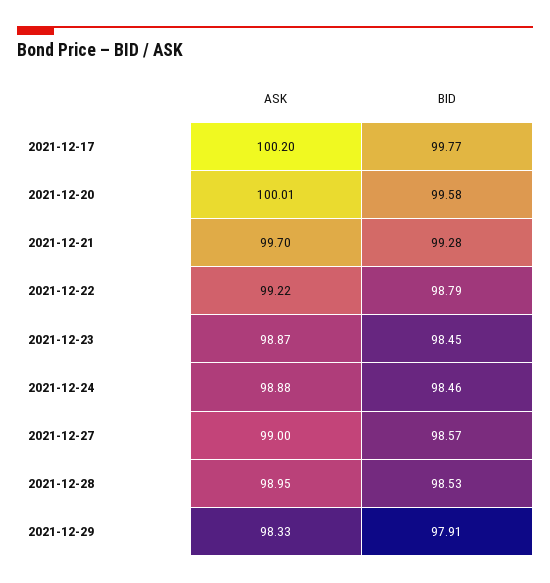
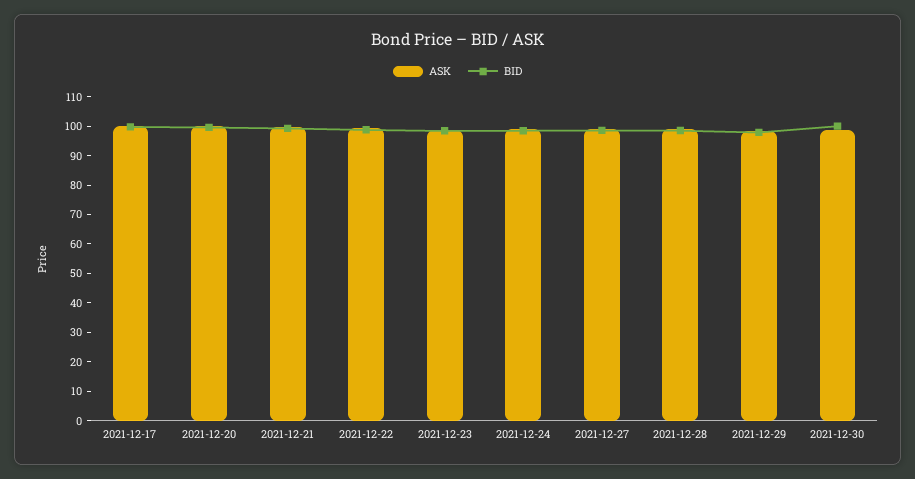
ASK, 2021-12-30: none -> 100
BID, 2021-12-30: none -> 100

